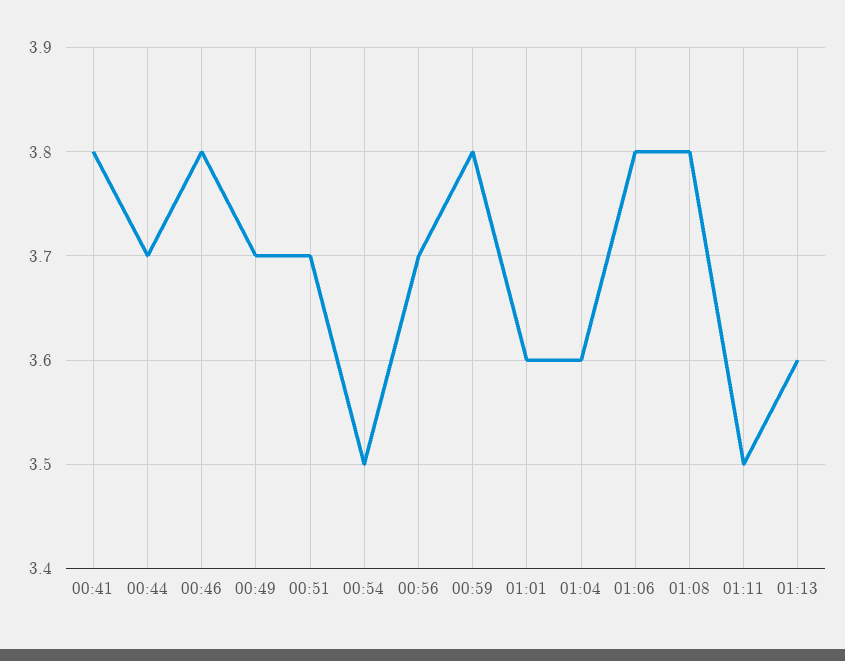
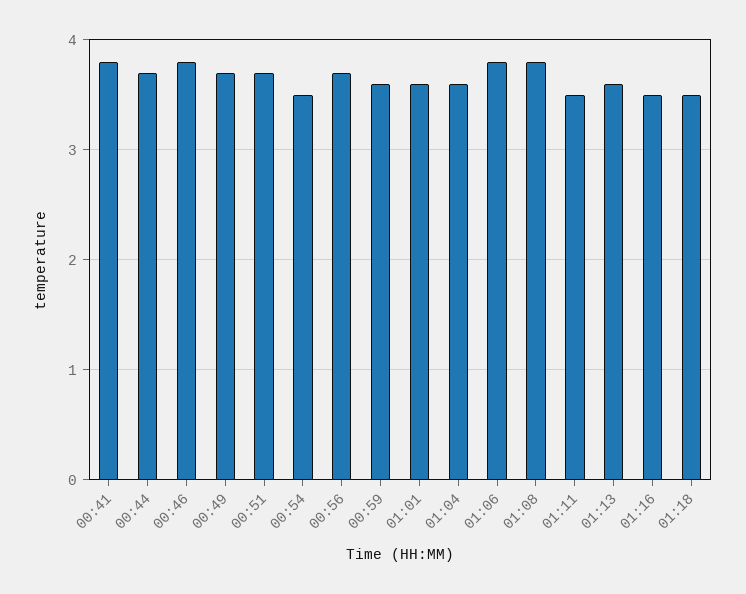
00:59: 3.8 -> 3.6
01:16: none -> 3.5
01:18: none -> 3.5

